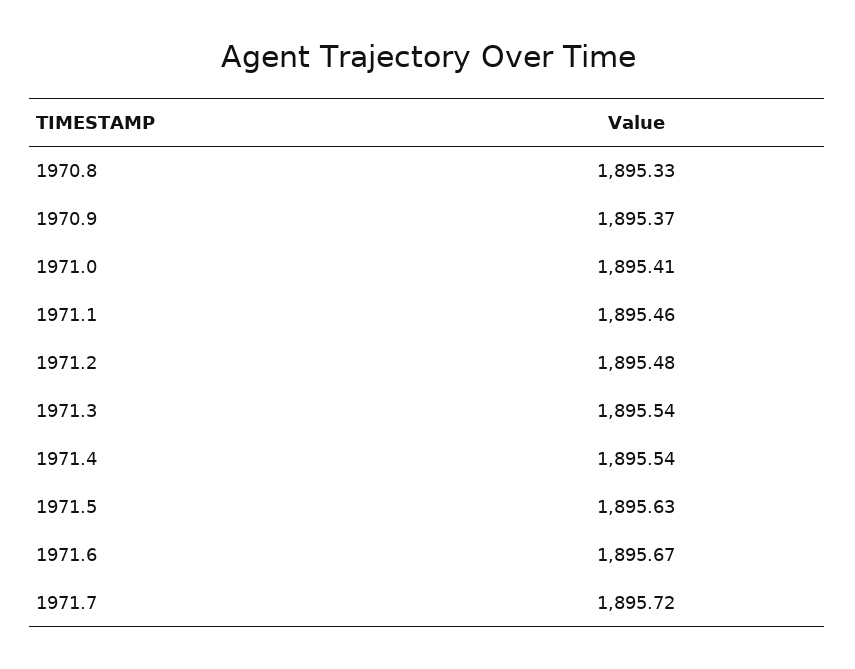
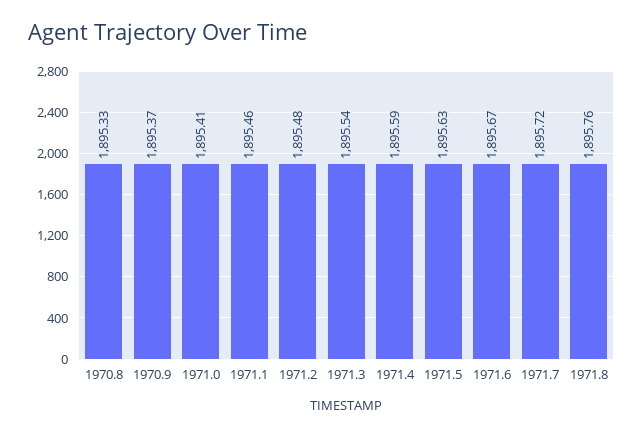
1971.4: 1895.54 -> 1895.59
1971.8: none -> 1895.76

